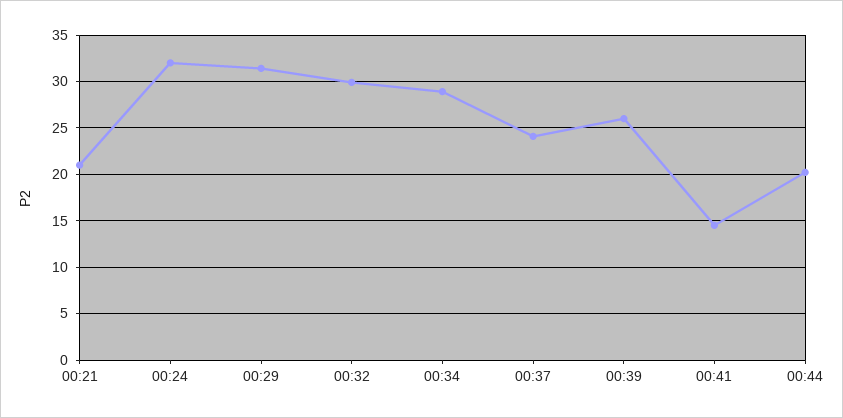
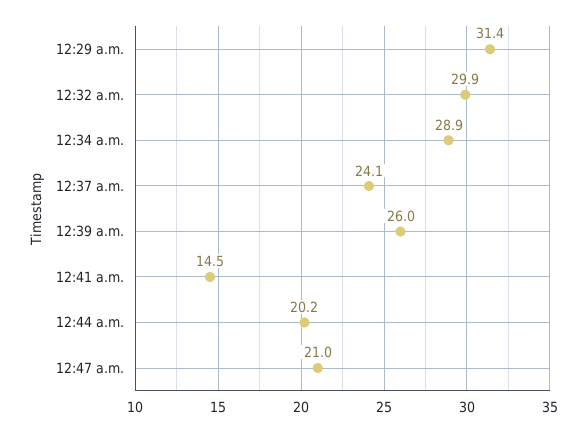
00:21: 21 -> none
00:24: 32 -> none
12:47 a.m.: none -> 21

